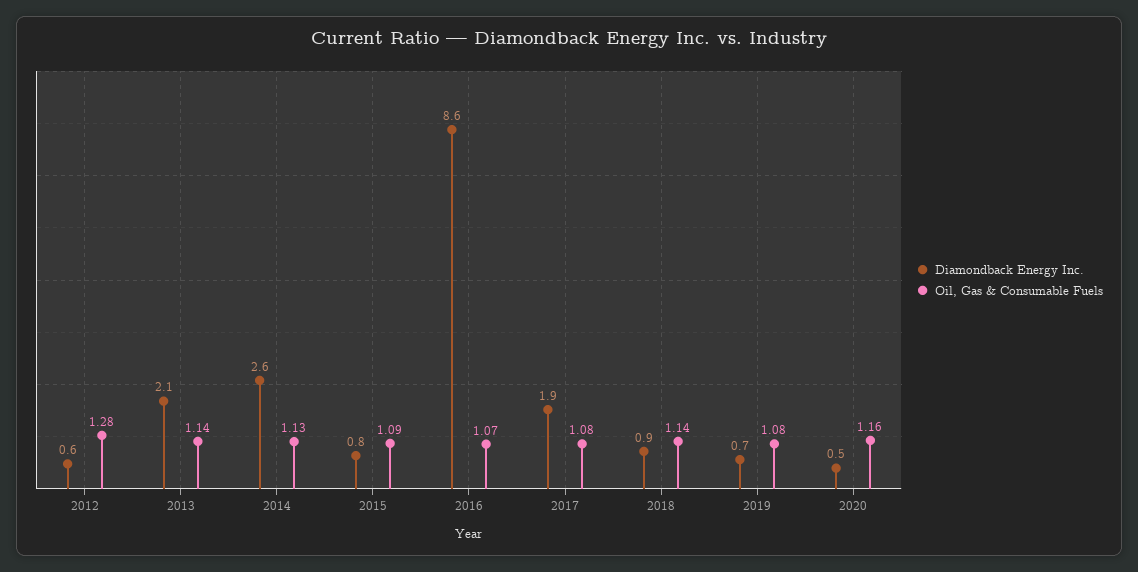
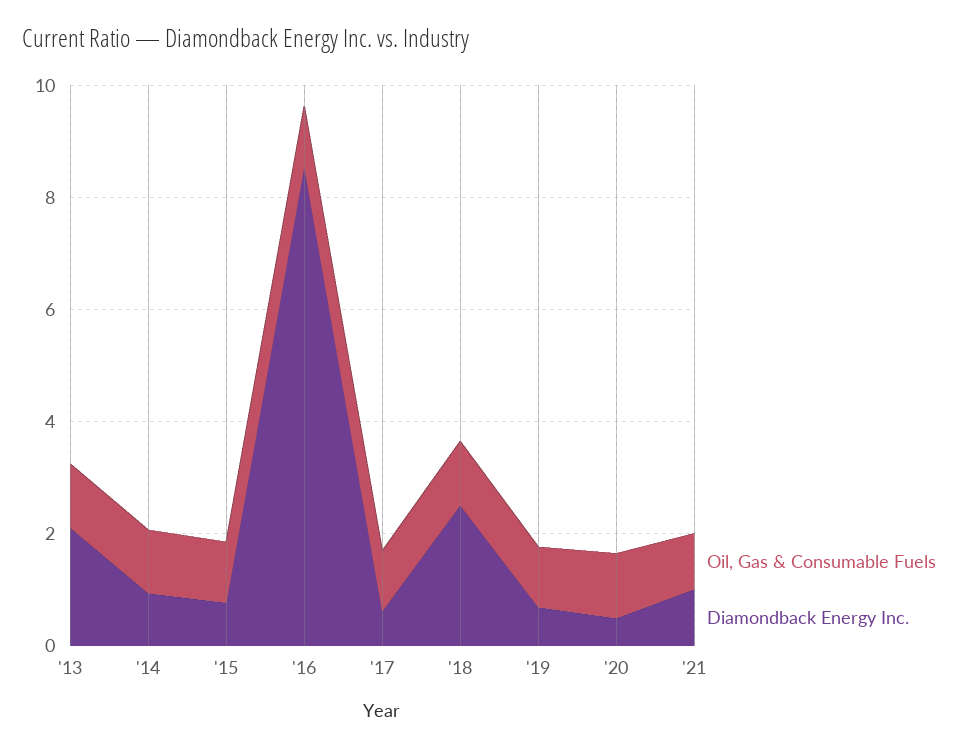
Diamondback Energy Inc., 2012: 0.6 -> none
Oil, Gas & Consumable Fuels, 2012: 1.28 -> none
Diamondback Energy Inc., 2014: 2.6 -> 1
Diamondback Energy Inc., 2017: 1.9 -> 0.5
Diamondback Energy Inc., 2018: 0.9 -> 2.5
Oil, Gas & Consumable Fuels, '21: none -> 1
Diamondback Energy Inc., '21: none -> 1

